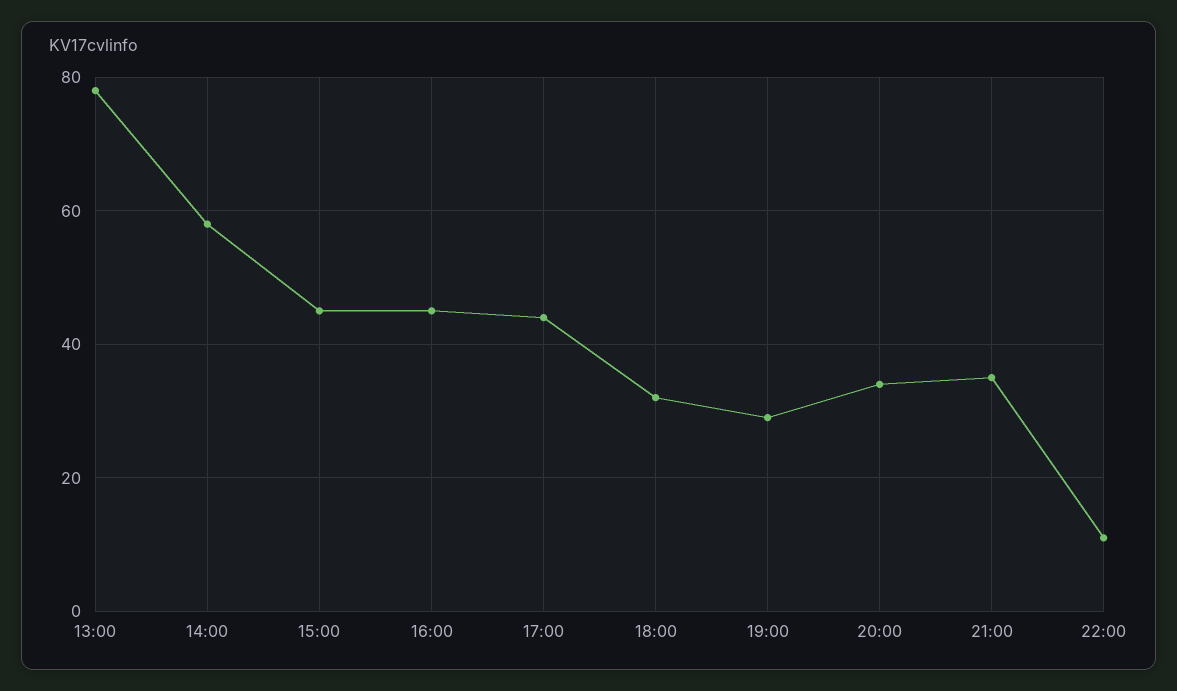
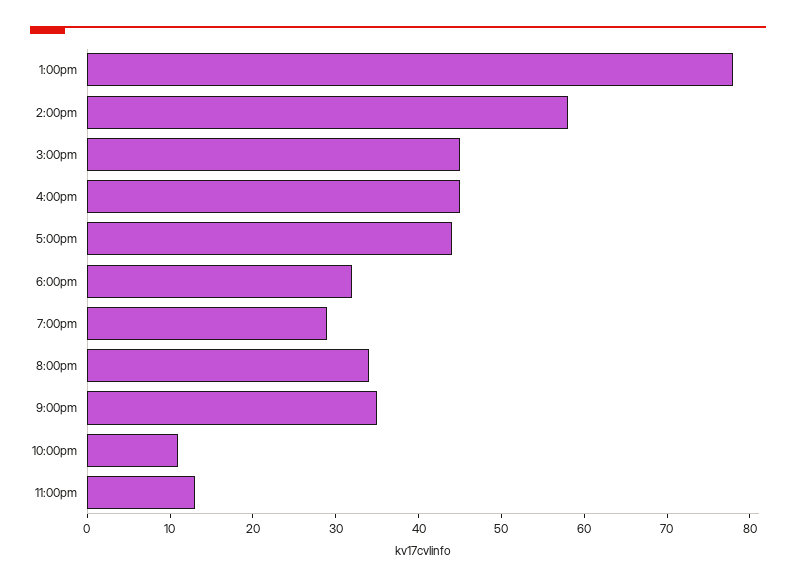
11:00pm: none -> 13

